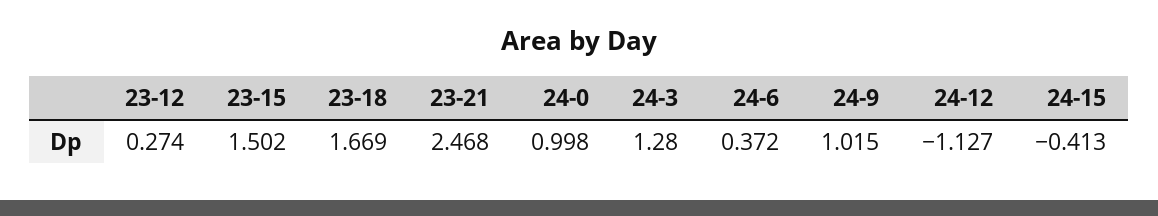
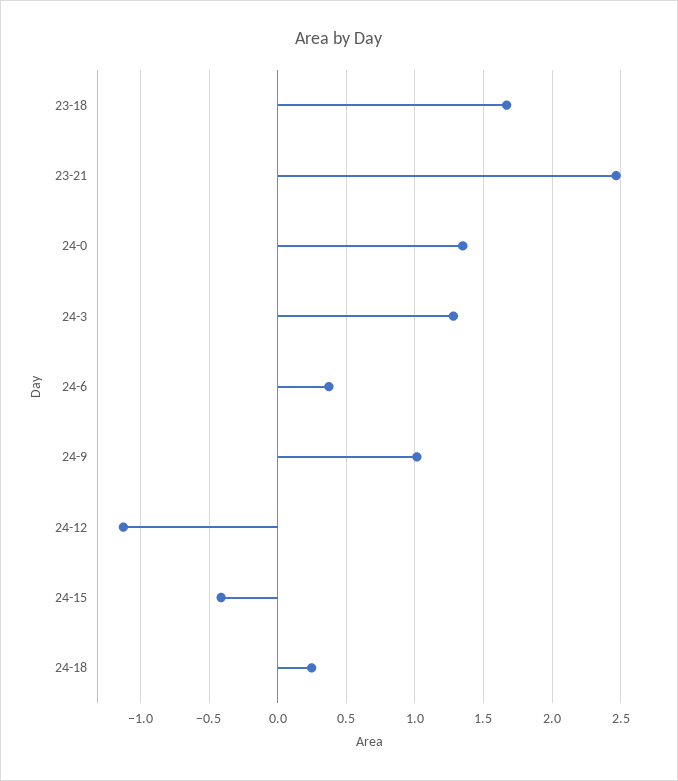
23-12: 0.274 -> none
23-15: 1.502 -> none
24-0: 0.998 -> 1.35
24-18: none -> 0.25

